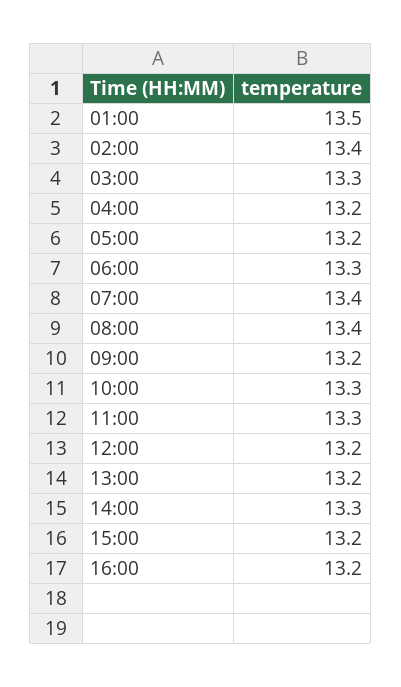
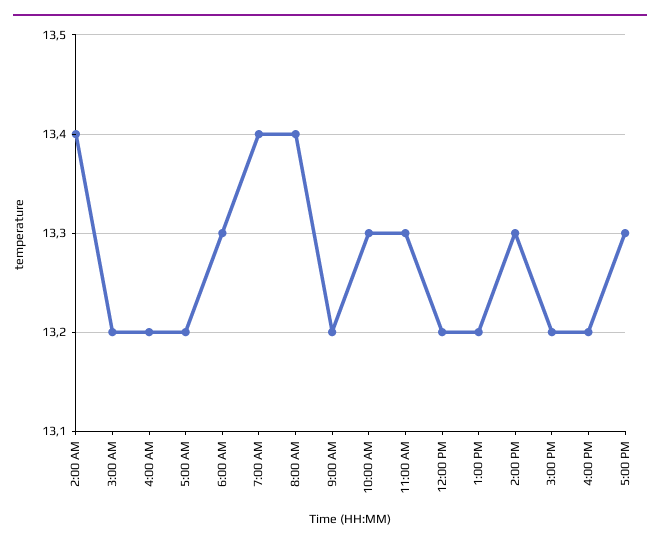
01:00: 13.5 -> none
03:00: 13.3 -> 13.2
5:00 PM: none -> 13.3

